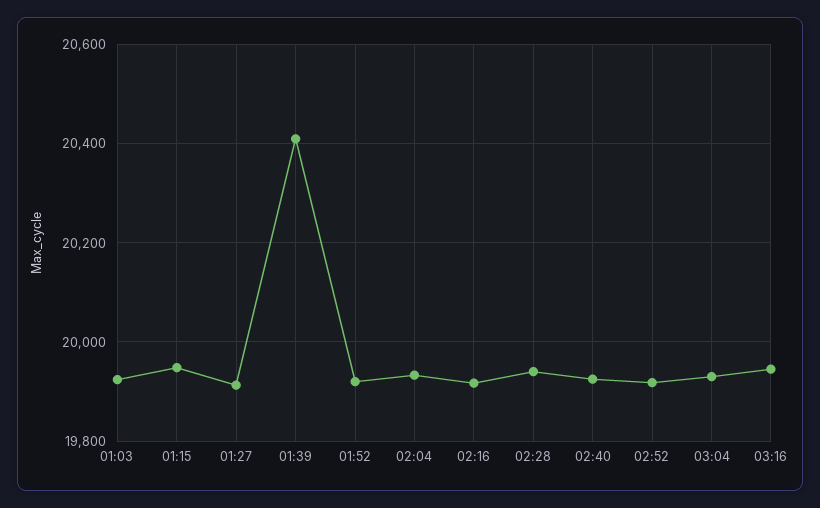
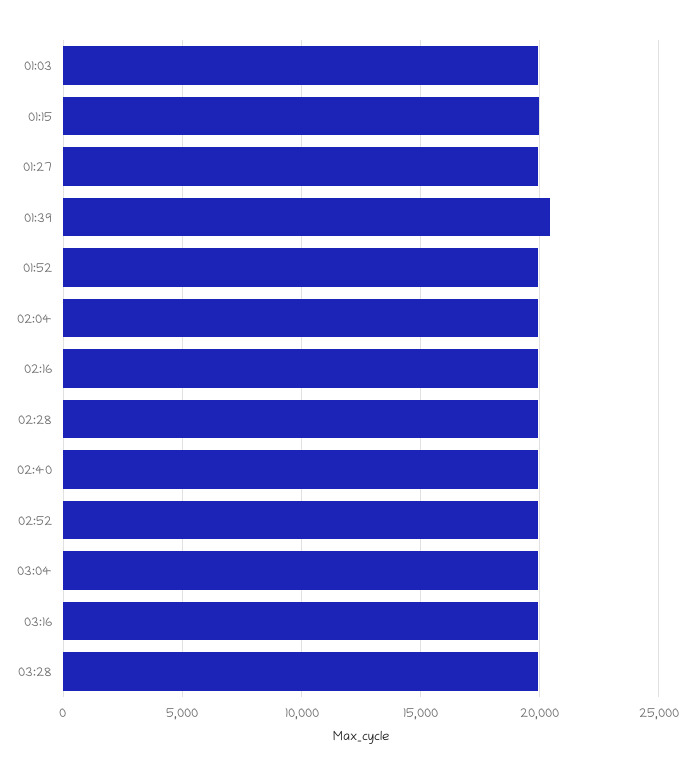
03:28: none -> 20000

